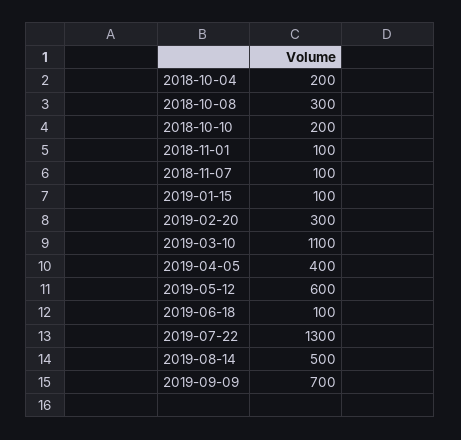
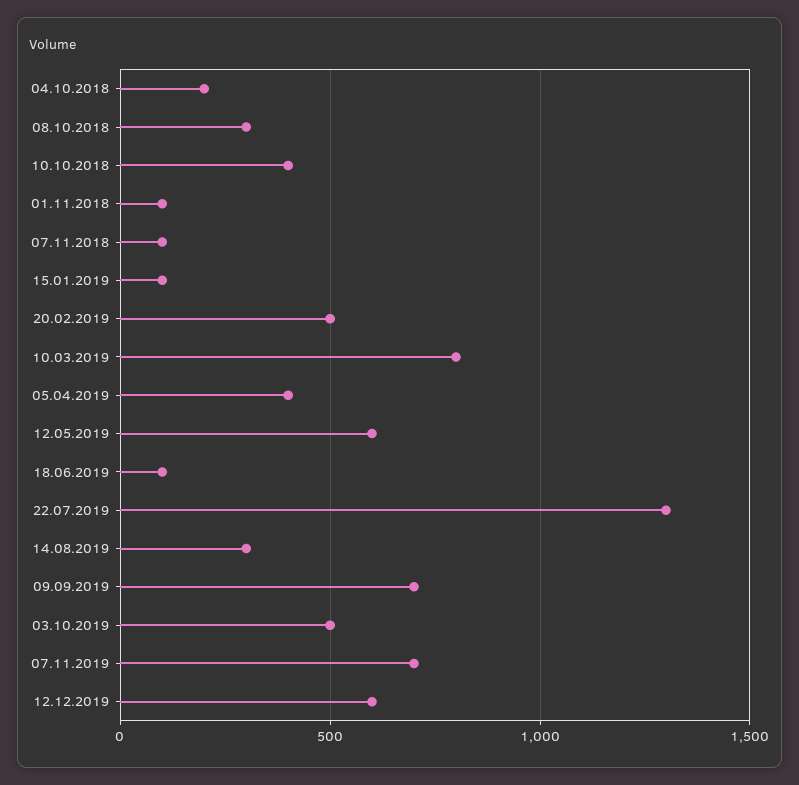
2018-10-10: 200 -> 400
2019-02-20: 300 -> 500
2019-03-10: 1100 -> 800
2019-08-14: 500 -> 300
03.10.2019: none -> 500
07.11.2019: none -> 700
12.12.2019: none -> 600

